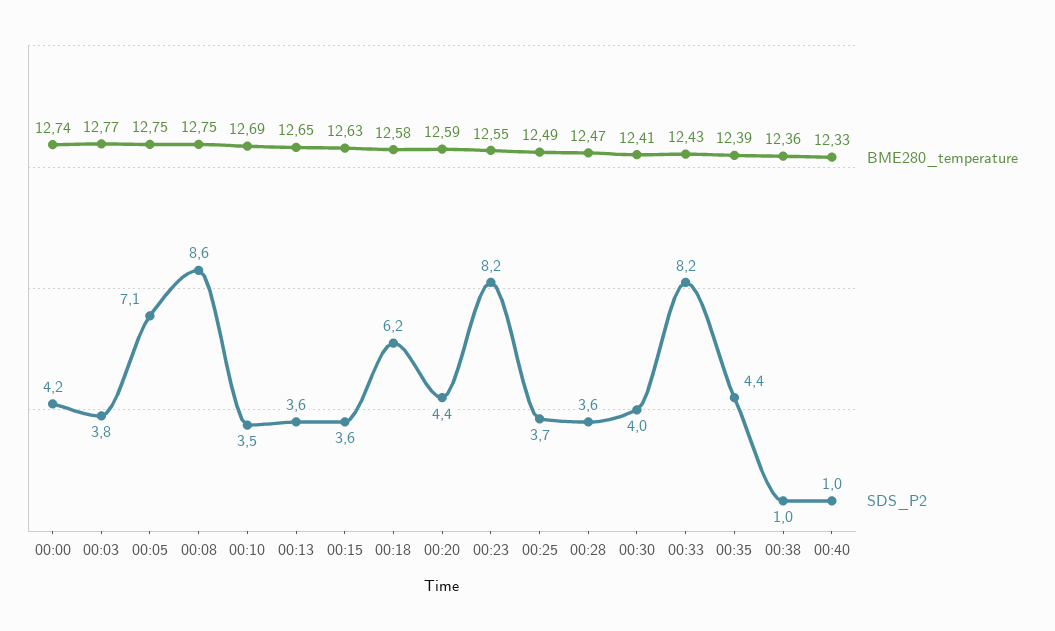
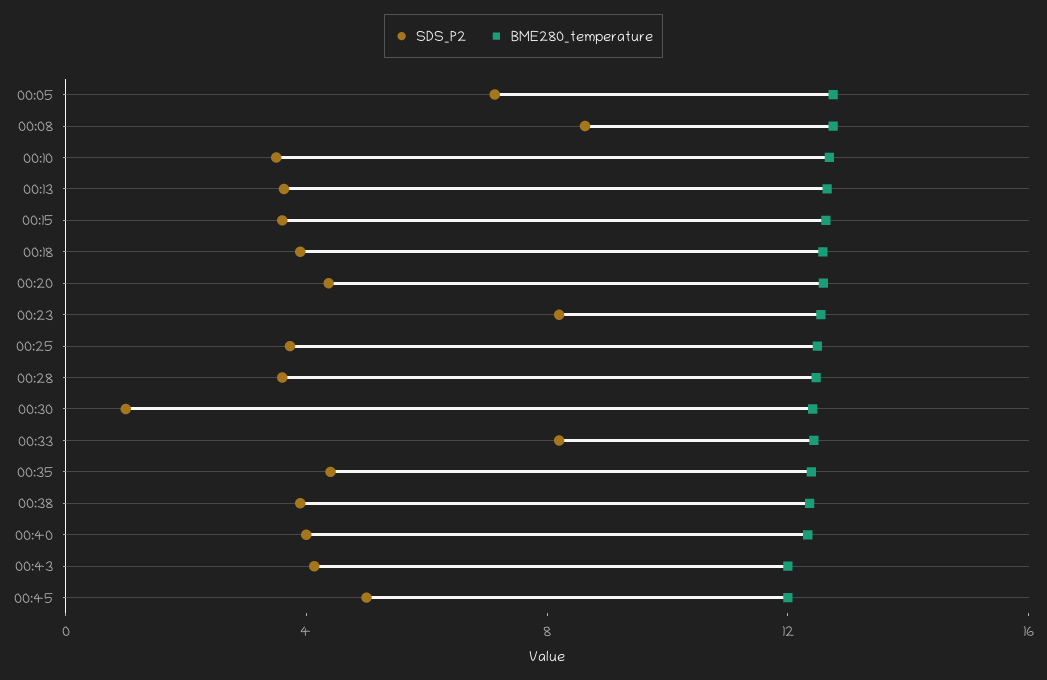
BME280_temperature, 00:00: 12.74 -> none
SDS_P2, 00:00: 4.2 -> none
BME280_temperature, 00:03: 12.77 -> none
SDS_P2, 00:03: 3.8 -> none
SDS_P2, 00:18: 6.2 -> 4
SDS_P2, 00:30: 4 -> 1
SDS_P2, 00:38: 1 -> 4
SDS_P2, 00:40: 1 -> 4
SDS_P2, 00:43: none -> 4
BME280_temperature, 00:43: none -> 12
SDS_P2, 00:45: none -> 5
BME280_temperature, 00:45: none -> 12

